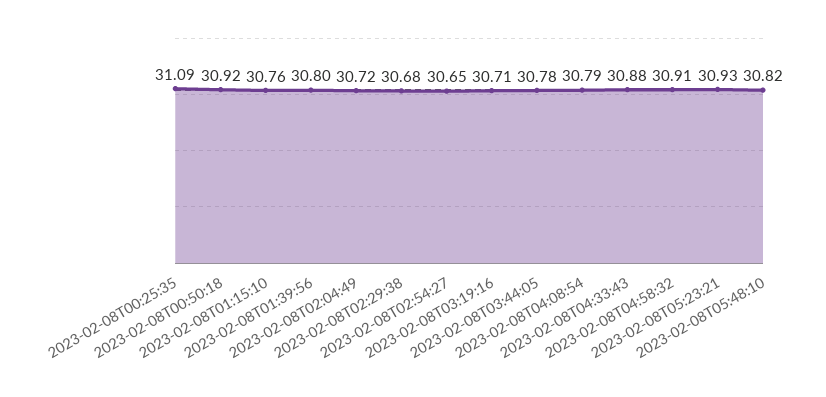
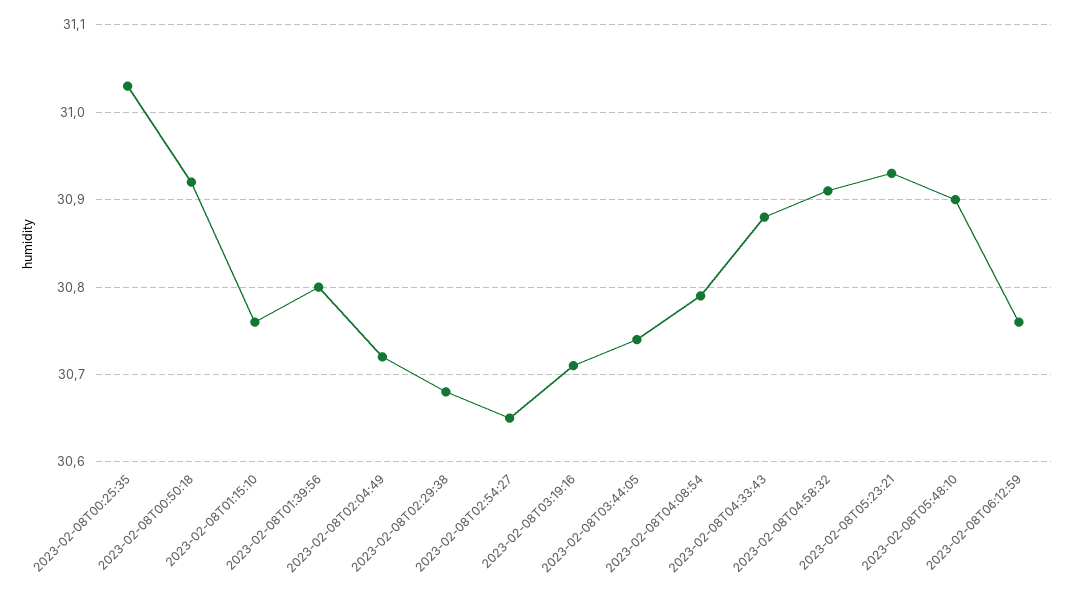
2023-02-08T00:25:35: 31.09 -> 31.03
2023-02-08T03:44:05: 30.78 -> 30.74
2023-02-08T05:48:10: 30.82 -> 30.9
2023-02-08T06:12:59: none -> 30.76

